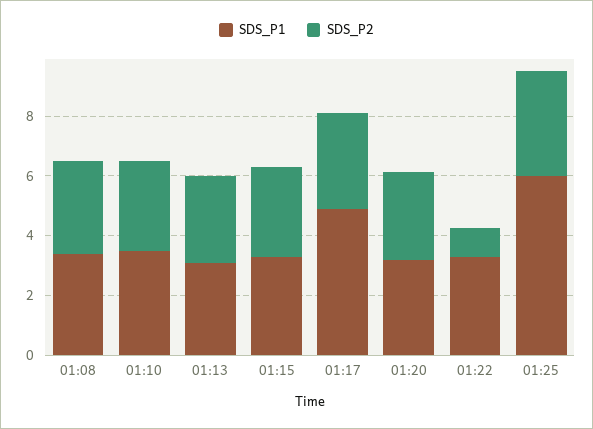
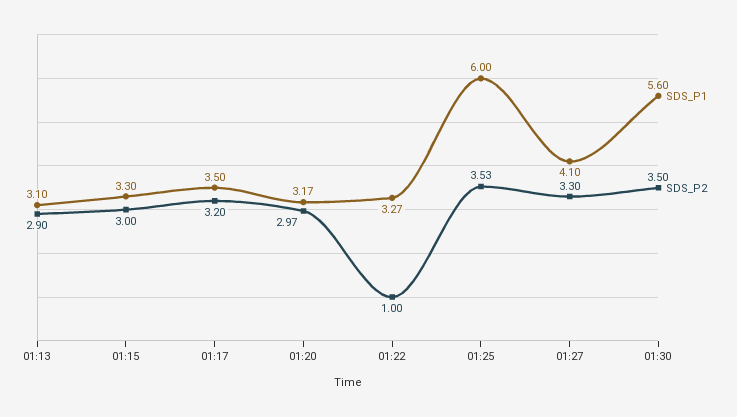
SDS_P1, 01:08: 3.5 -> none
SDS_P2, 01:08: 3 -> none
SDS_P1, 01:10: 3.5 -> none
SDS_P2, 01:10: 3 -> none
SDS_P1, 01:17: 5 -> 3.5
SDS_P1, 01:27: none -> 4.1
SDS_P2, 01:27: none -> 3.3
SDS_P1, 01:30: none -> 5.6
SDS_P2, 01:30: none -> 3.5

